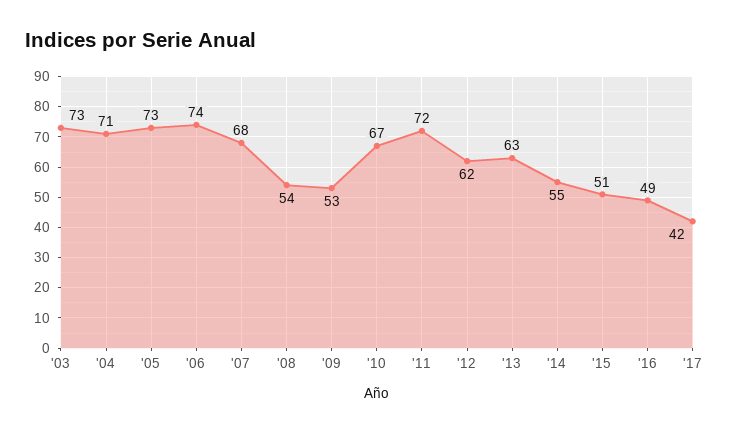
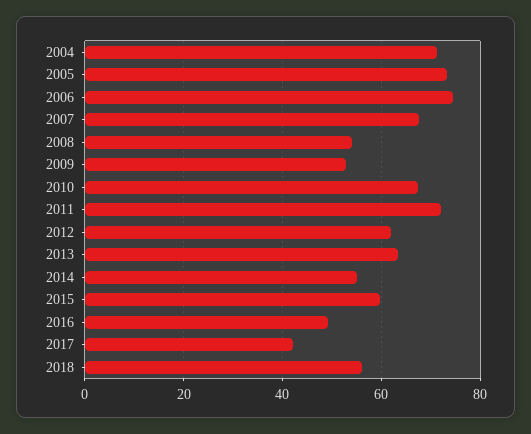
'03: 73 -> none
'15: 51 -> 60
2018: none -> 56

